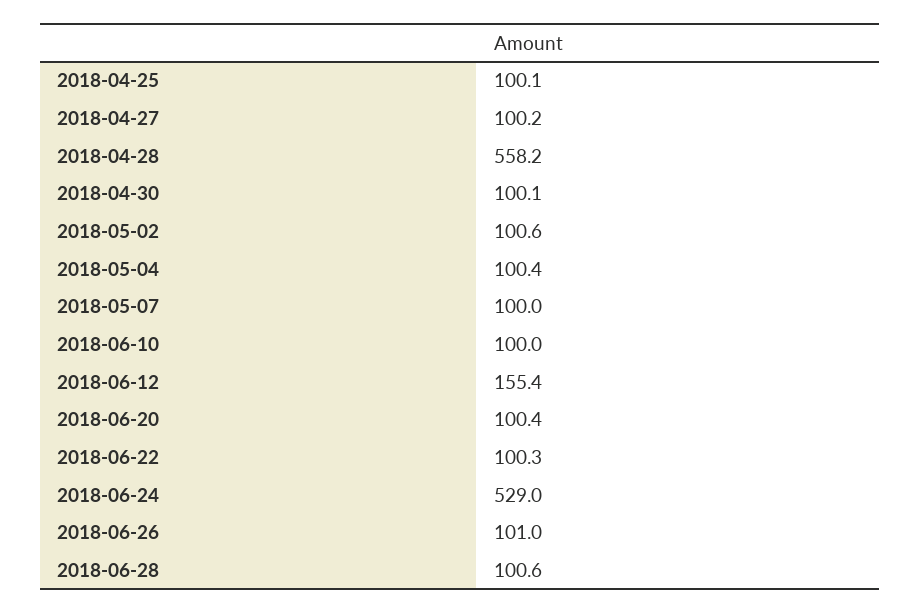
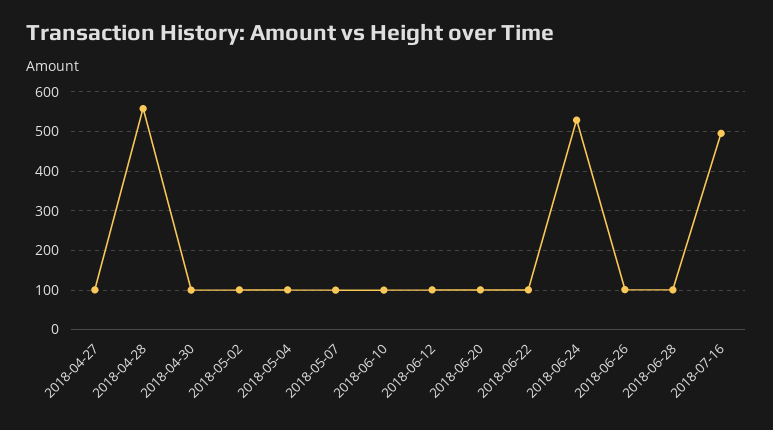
2018-04-25: 100.1 -> none
2018-06-12: 155.4 -> 100
2018-07-16: none -> 500

